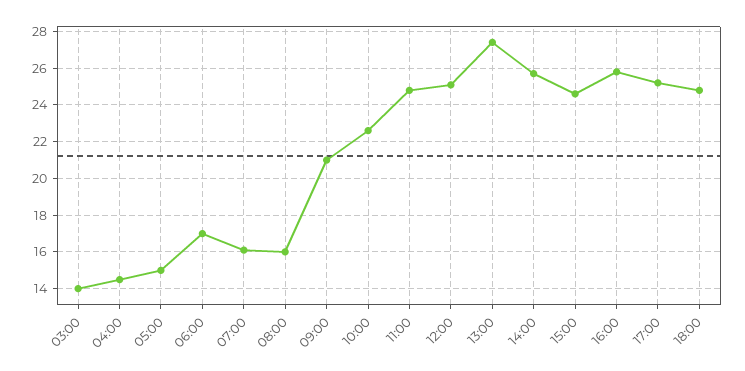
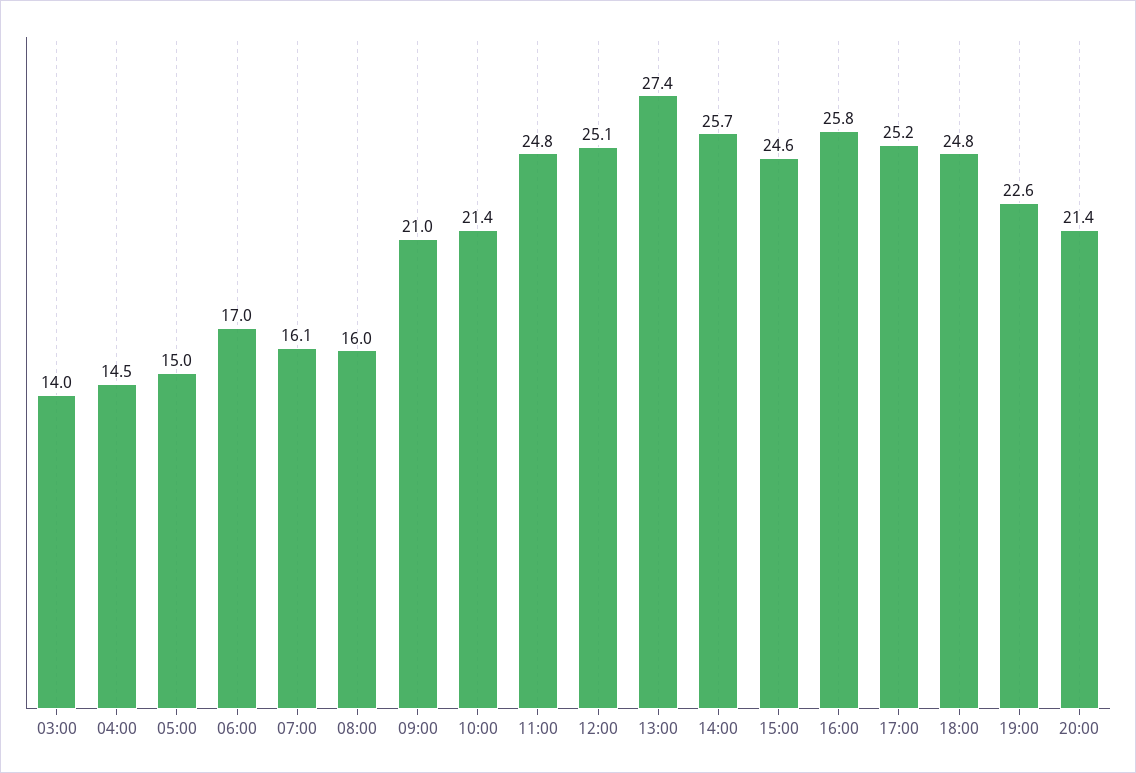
10:00: 22.5 -> 21.4
19:00: none -> 22.6
20:00: none -> 21.4

